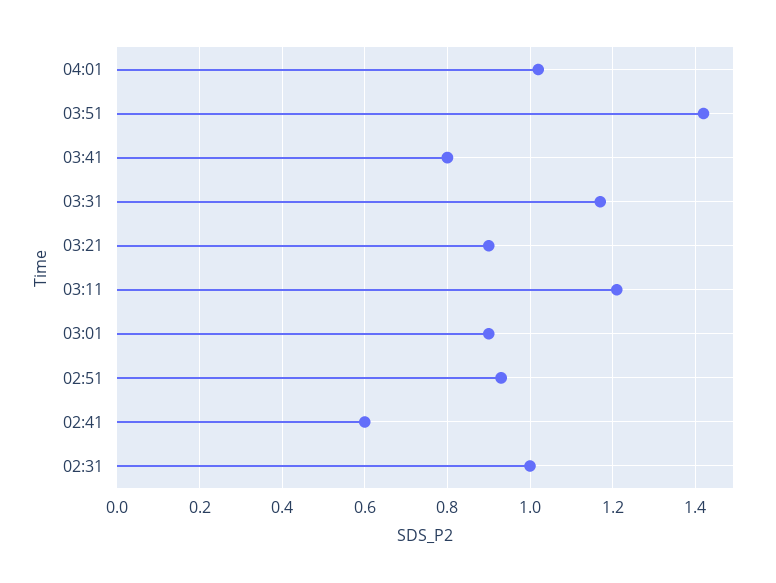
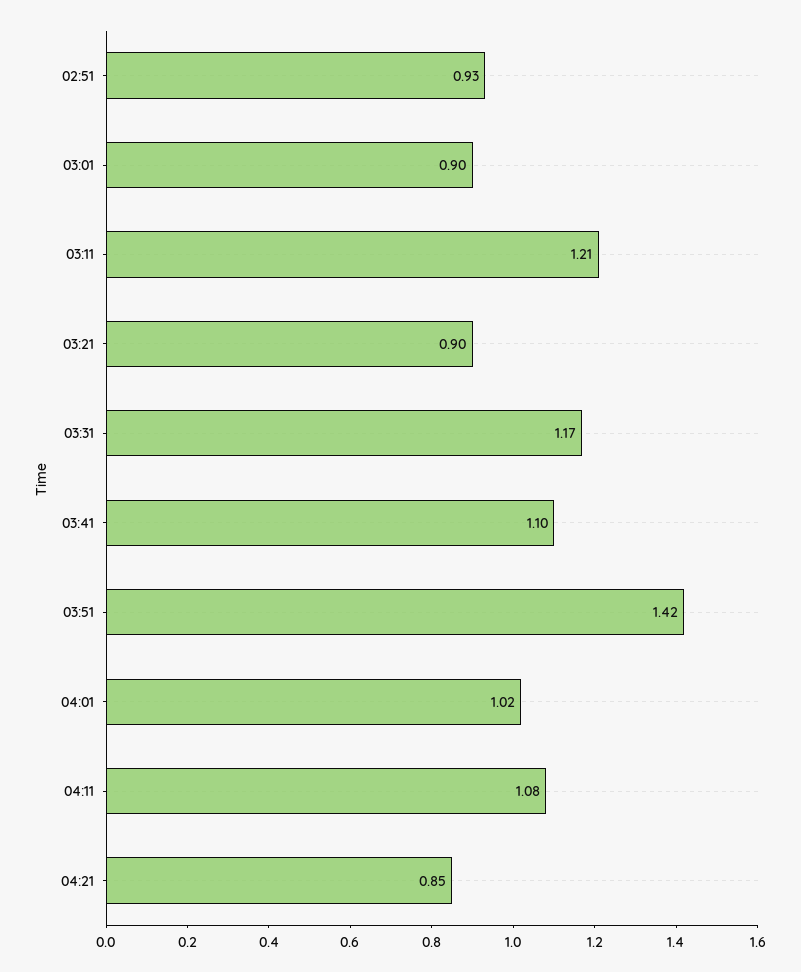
03:41: 0.8 -> 1.1
02:41: 0.6 -> none
02:31: 1 -> none
04:11: none -> 1.08
04:21: none -> 0.85

